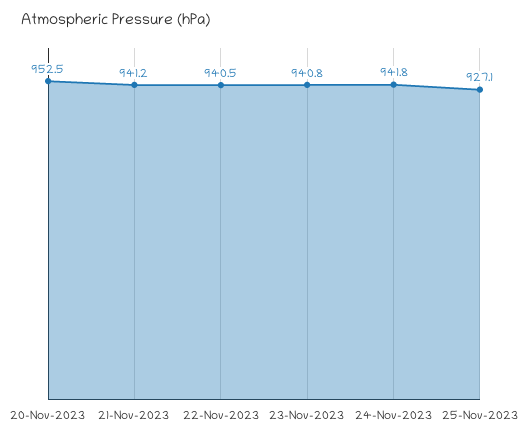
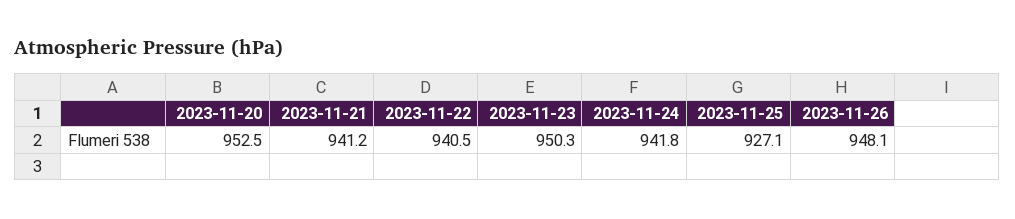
23-Nov-2023: 940.8 -> 950.3
2023-11-26: none -> 948.1

